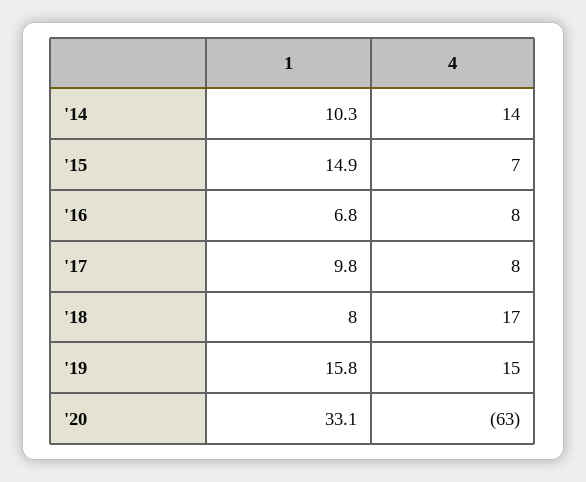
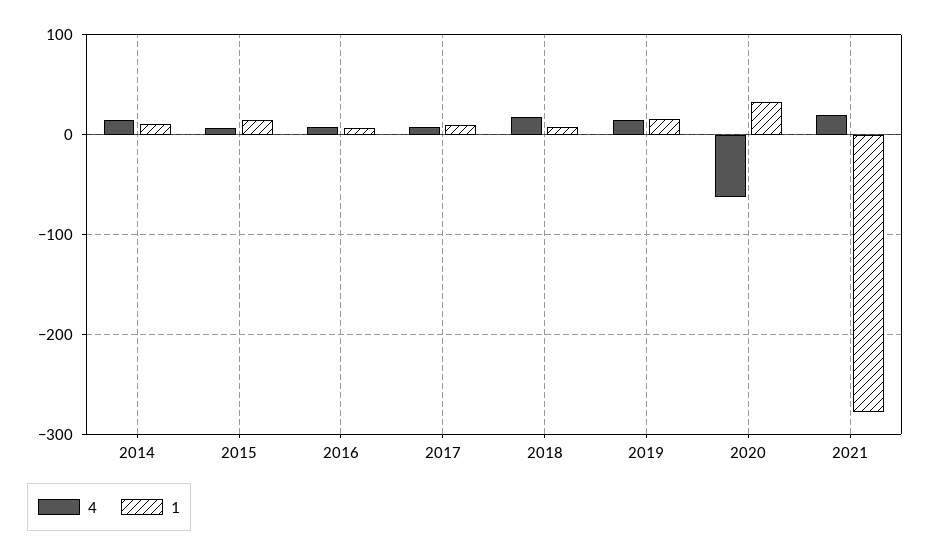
4, 2021: none -> 20
1, 2021: none -> -280

